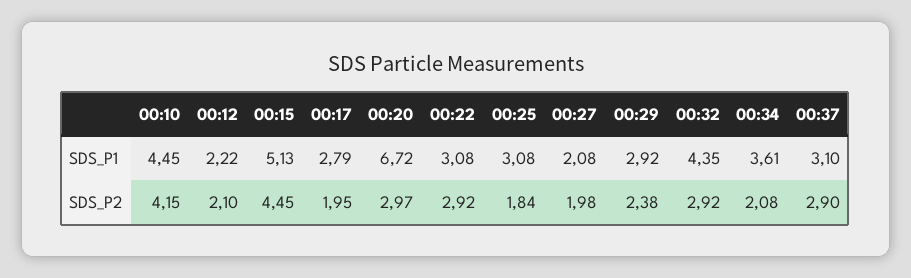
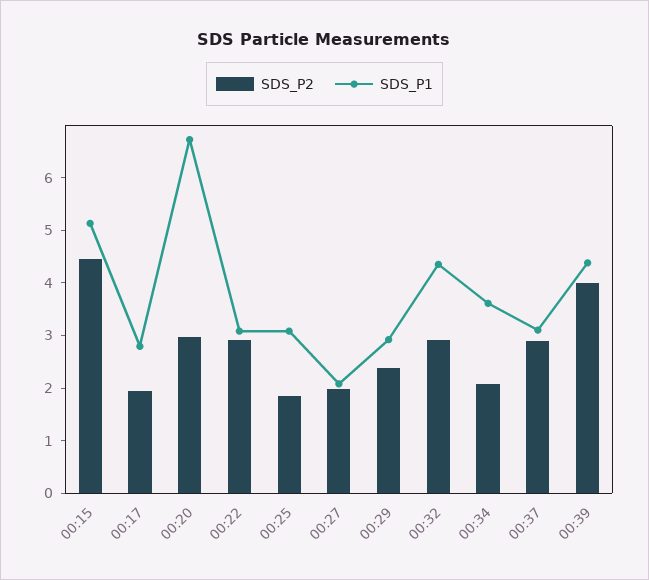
SDS_P1, 00:10: 4.45 -> none
SDS_P1, 00:12: 2.22 -> none
SDS_P2, 00:10: 4.15 -> none
SDS_P2, 00:12: 2.1 -> none
SDS_P2, 00:39: none -> 4
SDS_P1, 00:39: none -> 4.4

